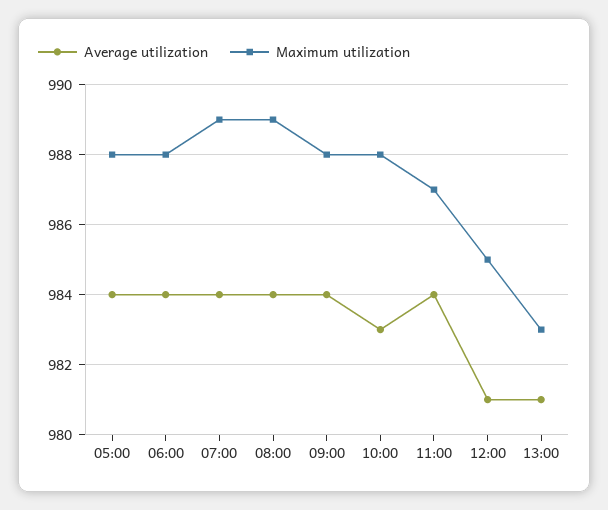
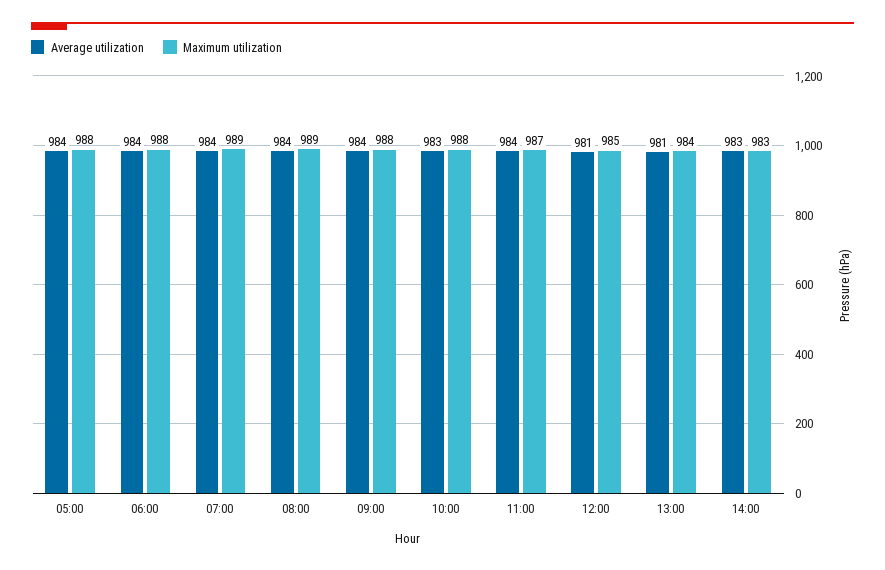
Maximum utilization, 13:00: 983 -> 984
Average utilization, 14:00: none -> 983
Maximum utilization, 14:00: none -> 983

